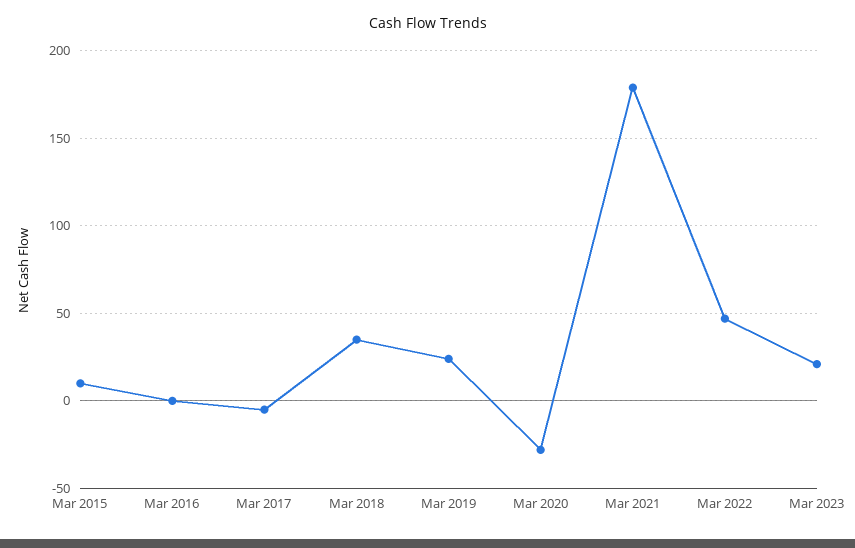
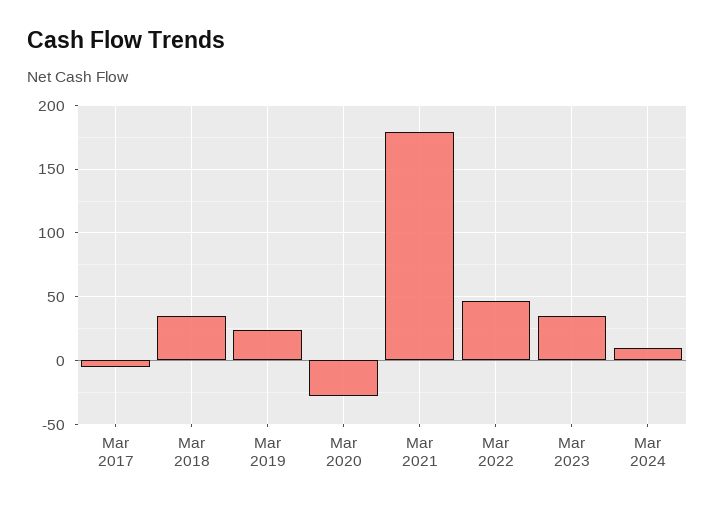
Mar 2015: 10 -> none
Mar 2016: 0 -> none
Mar 2023: 20 -> 35
Mar 2024: none -> 10

